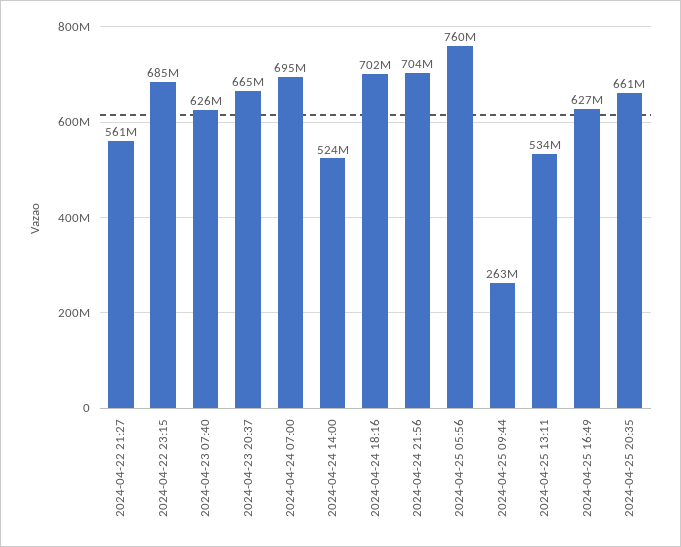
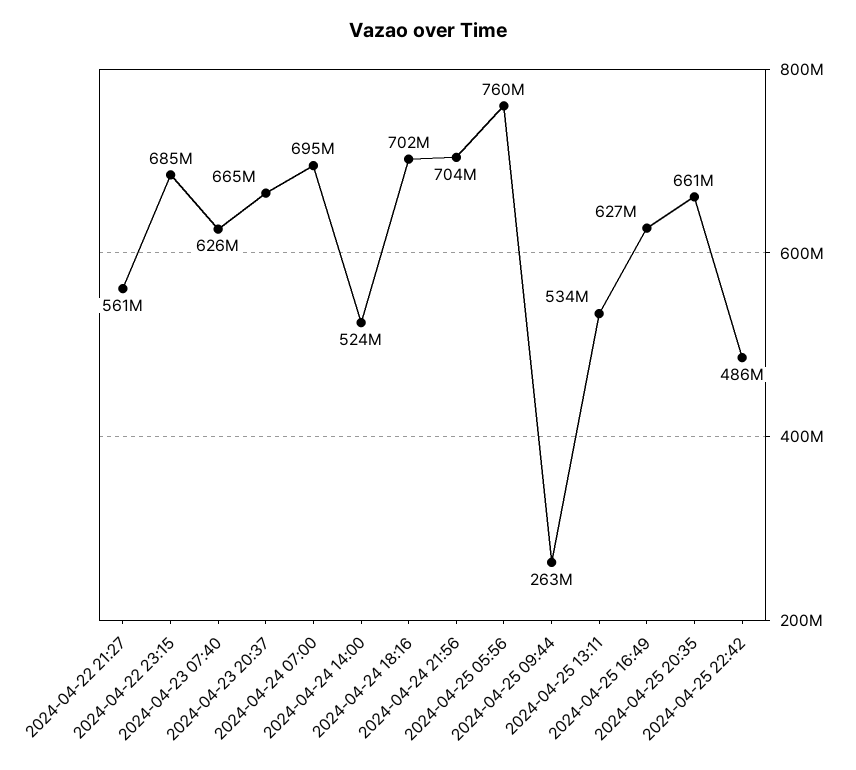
2024-04-25 22:42: none -> 486000000

